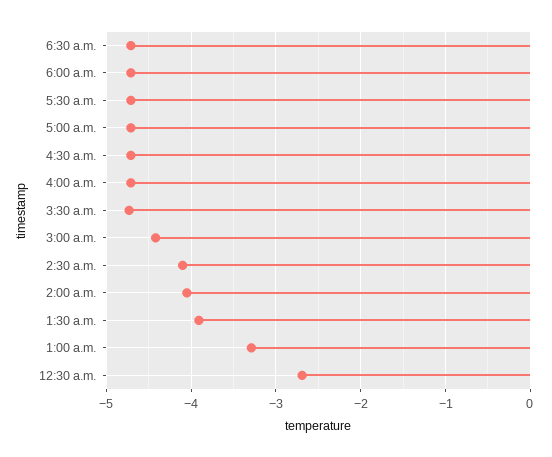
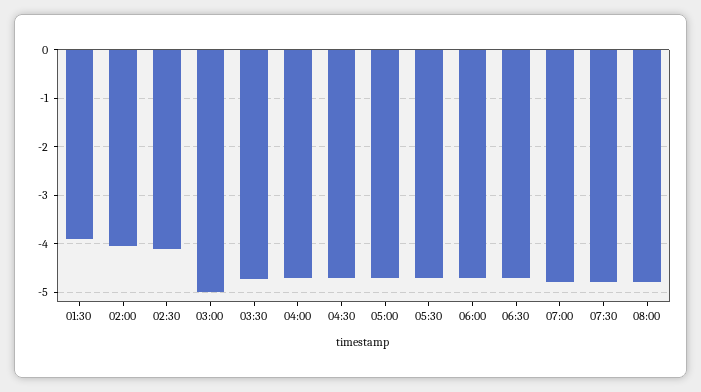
3:00 a.m.: -4.4 -> -5
1:00 a.m.: -3.3 -> none
12:30 a.m.: -2.7 -> none
07:00: none -> -4.8
07:30: none -> -4.8
08:00: none -> -4.8

